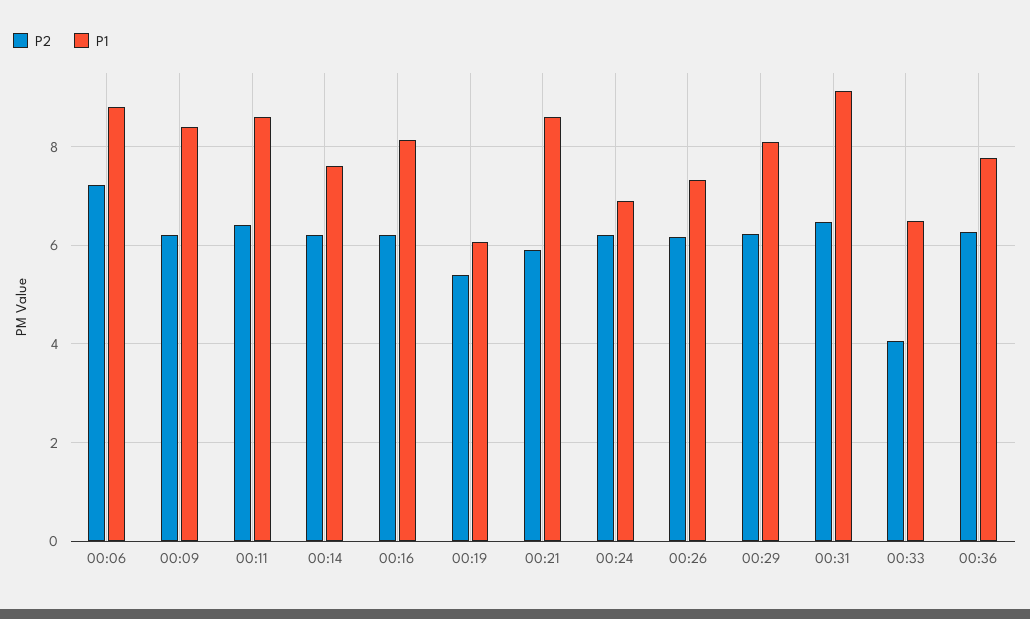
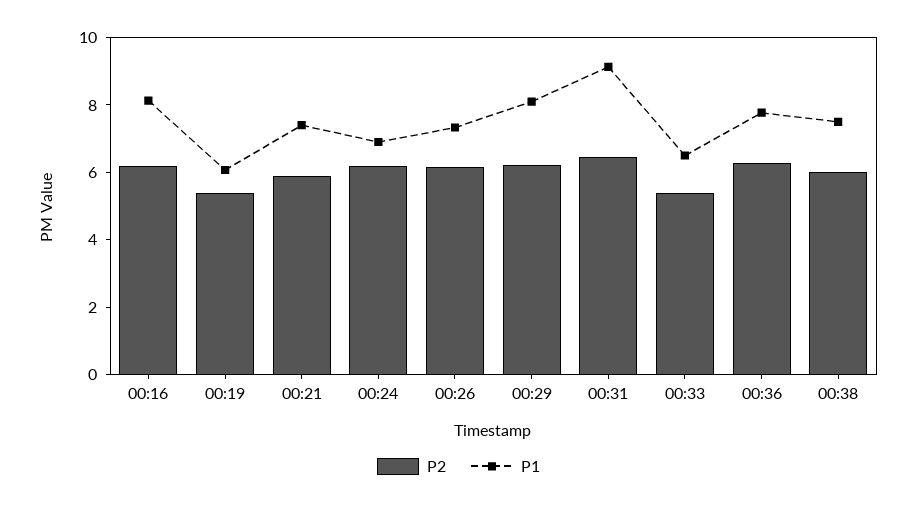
P2, 00:06: 7.2 -> none
P1, 00:06: 8.8 -> none
P2, 00:09: 6.2 -> none
P1, 00:09: 8.4 -> none
P2, 00:11: 6.4 -> none
P1, 00:11: 8.6 -> none
P2, 00:14: 6.2 -> none
P1, 00:14: 7.6 -> none
P1, 00:21: 8.6 -> 7.5
P2, 00:33: 4 -> 5.5
P2, 00:38: none -> 6
P1, 00:38: none -> 7.5

